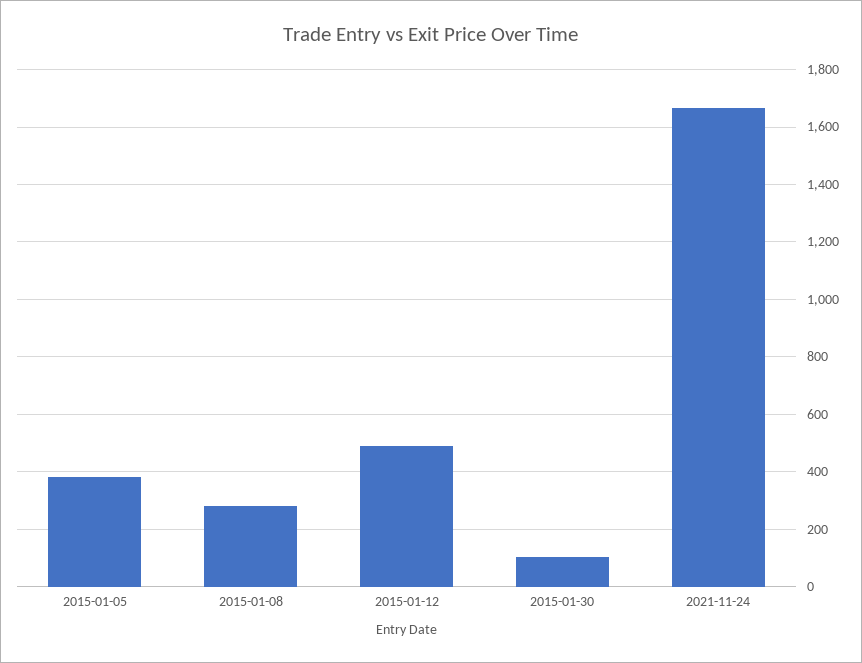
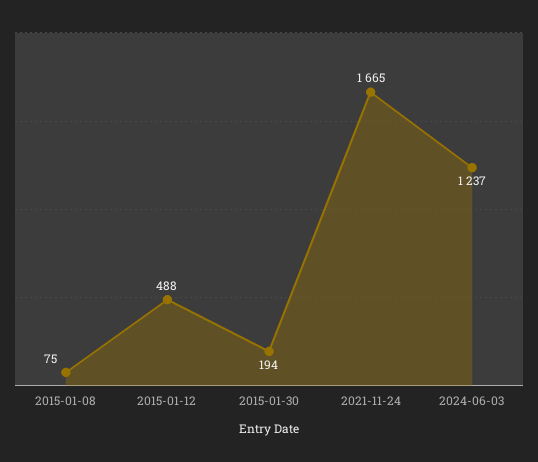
2015-01-05: 375 -> none
2015-01-08: 275 -> 75
2015-01-30: 100 -> 194
2024-06-03: none -> 1237

